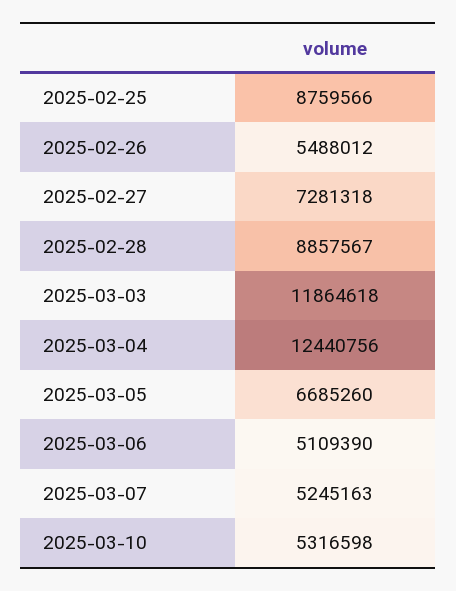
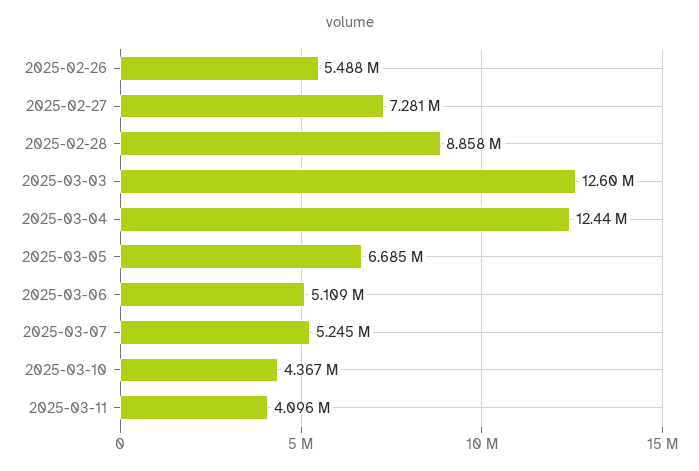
2025-02-25: 8759566 -> none
2025-03-03: 11864618 -> 12600000
2025-03-10: 5316598 -> 4367000
2025-03-11: none -> 4096000

